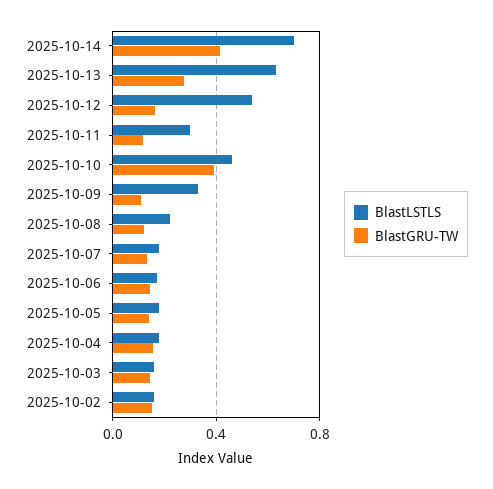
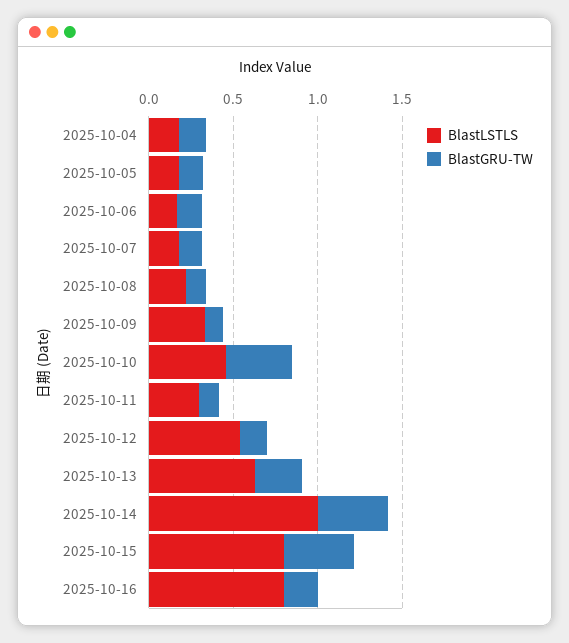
BlastLSTLS, 2025-10-14: 0.7 -> 1
BlastLSTLS, 2025-10-03: 0.15 -> none
BlastGRU-TW, 2025-10-03: 0.15 -> none
BlastLSTLS, 2025-10-02: 0.15 -> none
BlastGRU-TW, 2025-10-02: 0.15 -> none
BlastLSTLS, 2025-10-15: none -> 0.8
BlastGRU-TW, 2025-10-15: none -> 0.4
BlastLSTLS, 2025-10-16: none -> 0.8
BlastGRU-TW, 2025-10-16: none -> 0.2

